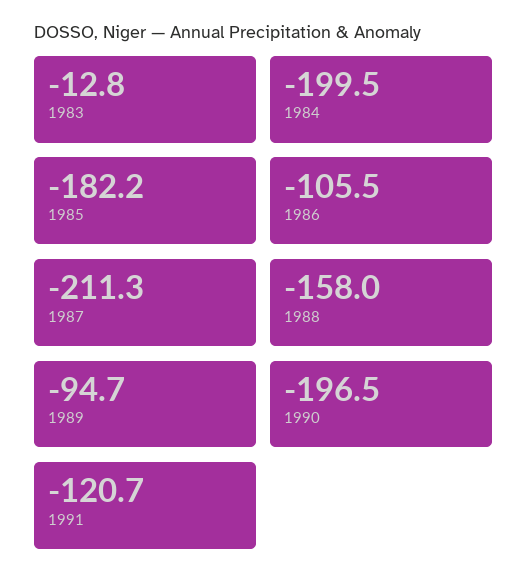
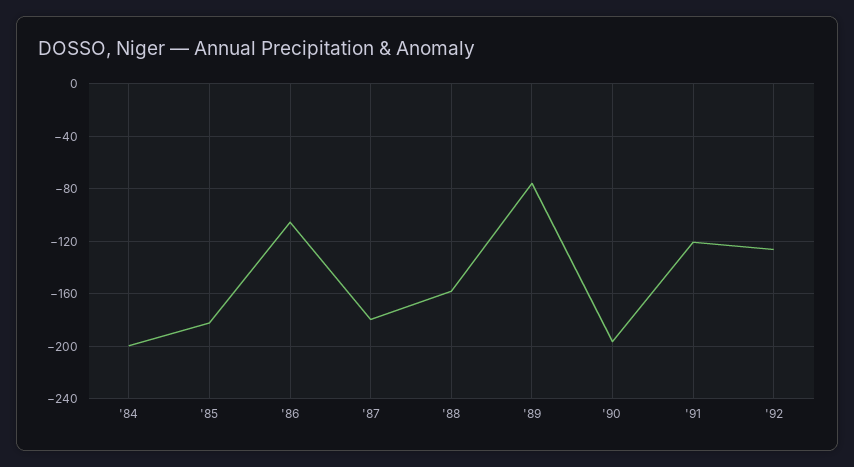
1983: -12.8 -> none
1987: -211.3 -> -180
1989: -94.7 -> -75
'92: none -> -125

